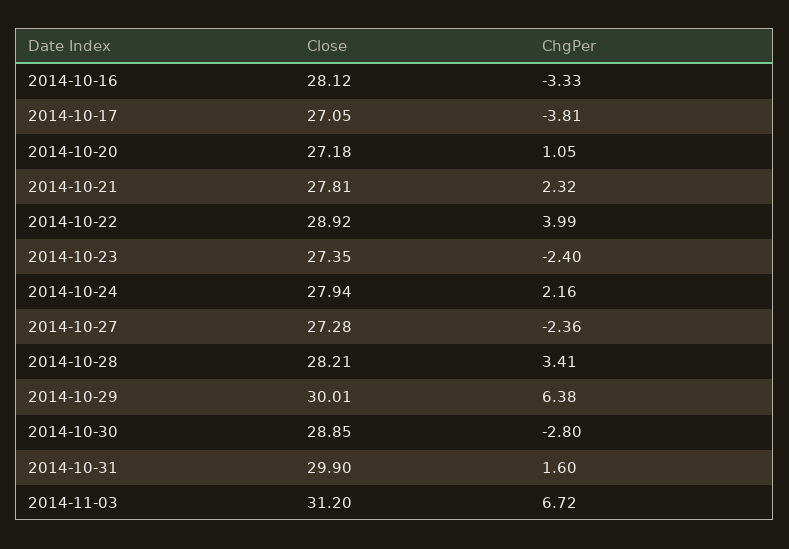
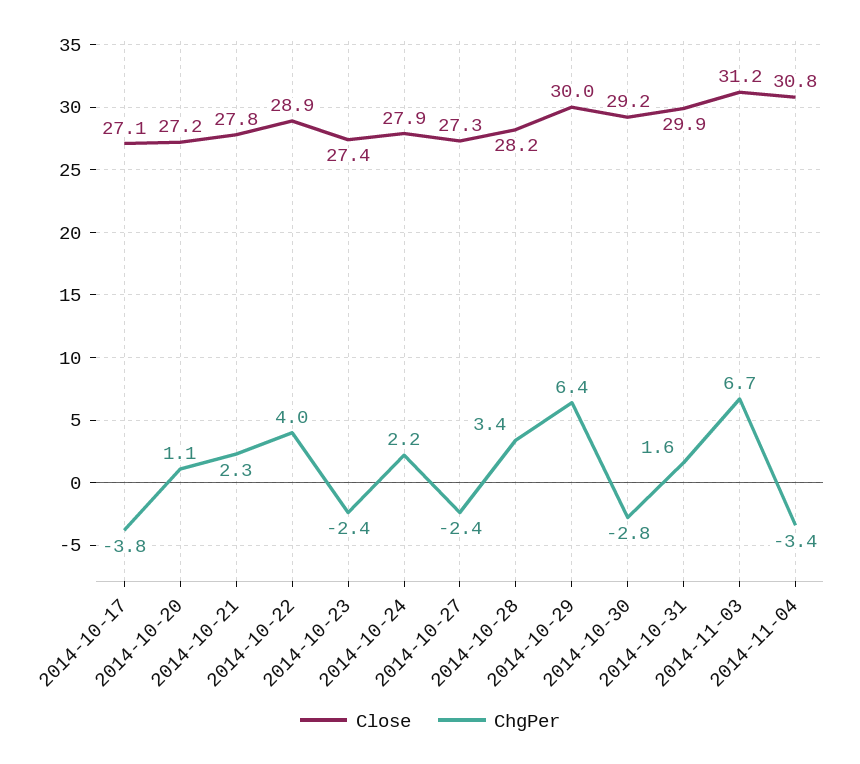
Close, 2014-10-16: 28.12 -> none
ChgPer, 2014-10-16: -3.33 -> none
Close, 2014-10-30: 28.85 -> 29.2
Close, 2014-11-04: none -> 30.8
ChgPer, 2014-11-04: none -> -3.4

